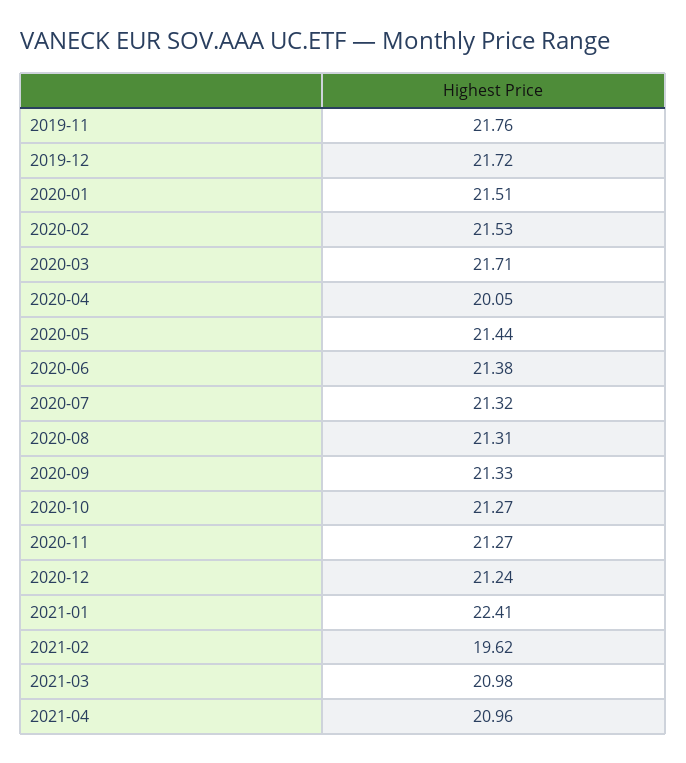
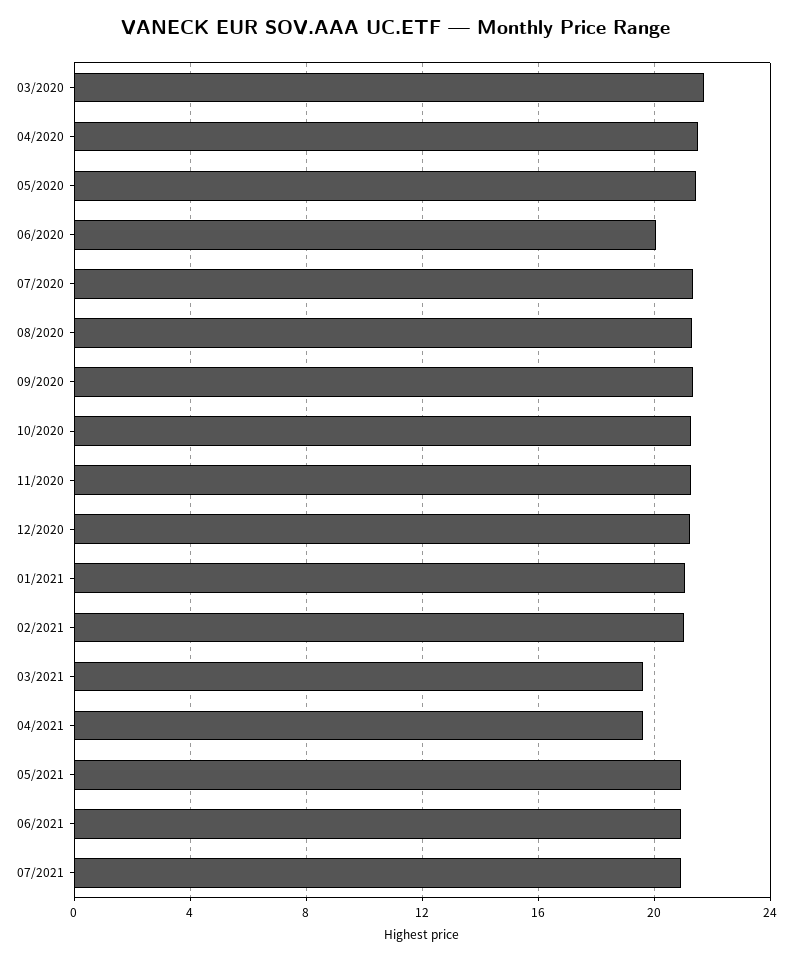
2019-11: 21.76 -> none
2019-12: 21.72 -> none
2020-01: 21.51 -> none
2020-02: 21.53 -> none
2020-04: 20.05 -> 21.5
2020-06: 21.38 -> 20
2021-01: 22.41 -> 21
2021-02: 19.62 -> 21
2021-03: 20.98 -> 19.5
2021-04: 20.96 -> 19.5
05/2021: none -> 21
06/2021: none -> 21
07/2021: none -> 21

